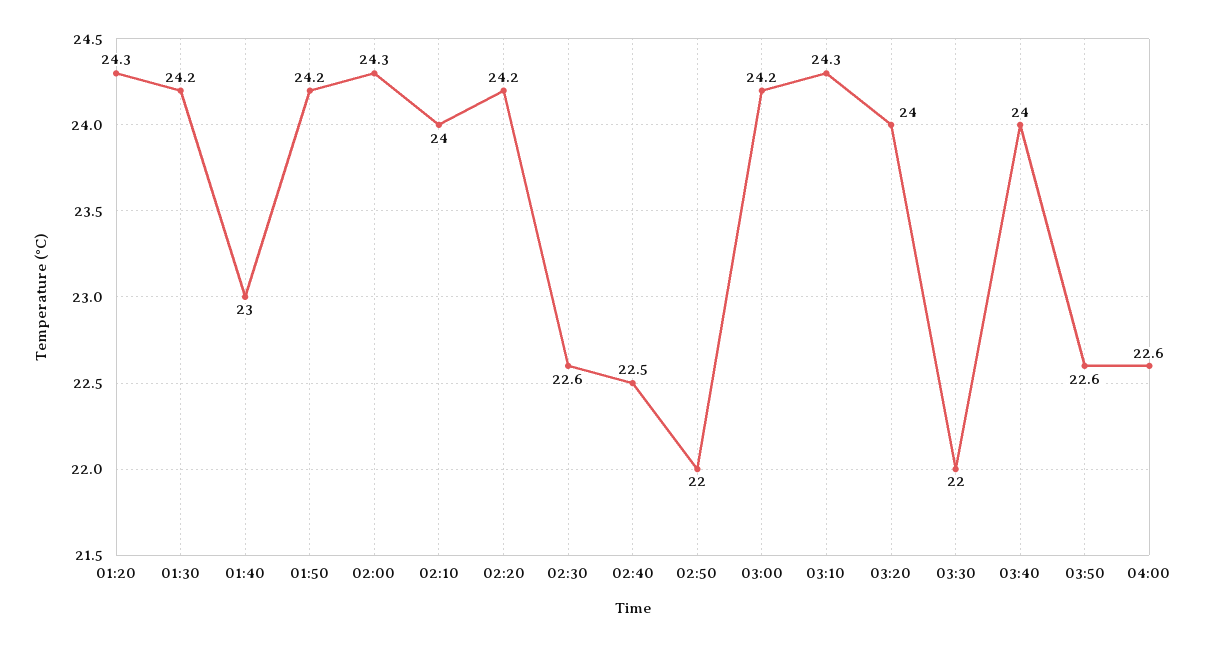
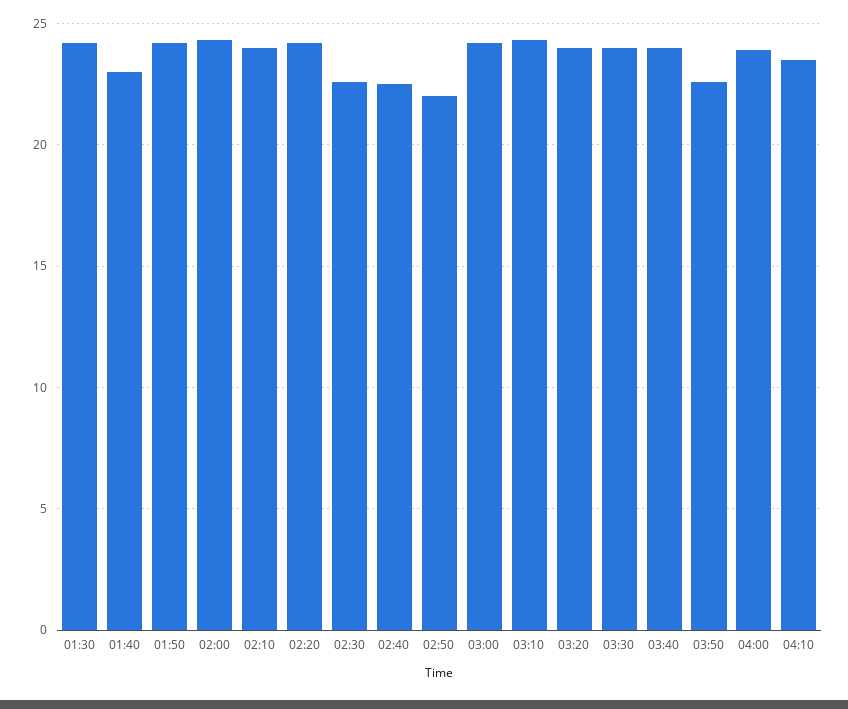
01:20: 24.3 -> none
03:30: 22 -> 24
04:00: 22.6 -> 24
04:10: none -> 23.5

